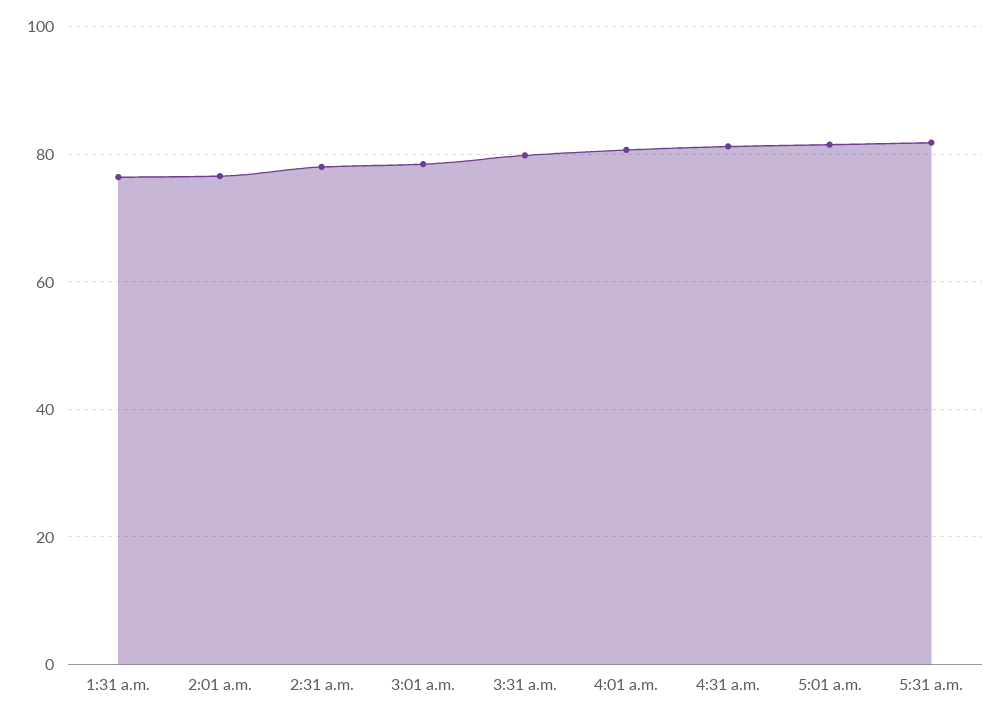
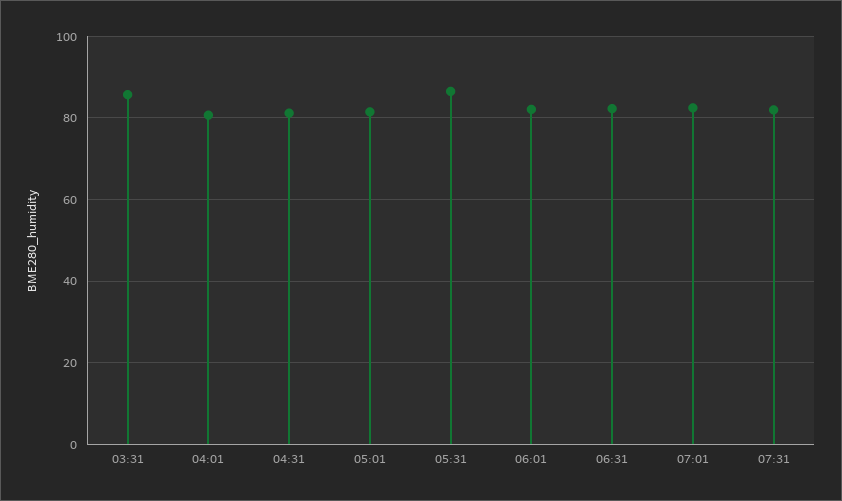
1:31 a.m.: 76 -> none
2:01 a.m.: 76 -> none
2:31 a.m.: 78 -> none
3:01 a.m.: 78 -> none
3:31 a.m.: 80 -> 86
5:31 a.m.: 82 -> 86
06:01: none -> 82
06:31: none -> 82
07:01: none -> 82
07:31: none -> 82

